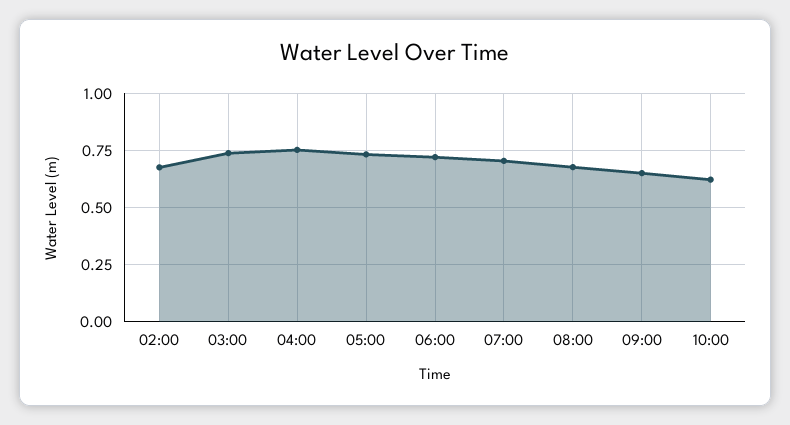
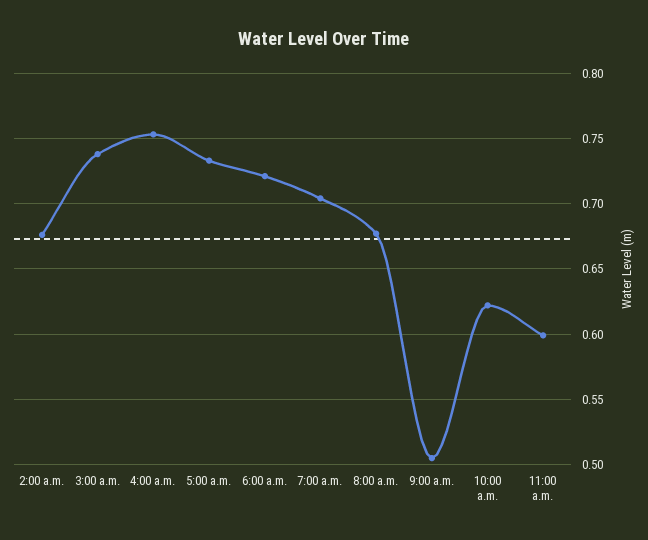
09:00: 0.65 -> 0.505
11:00 a.m.: none -> 0.6

